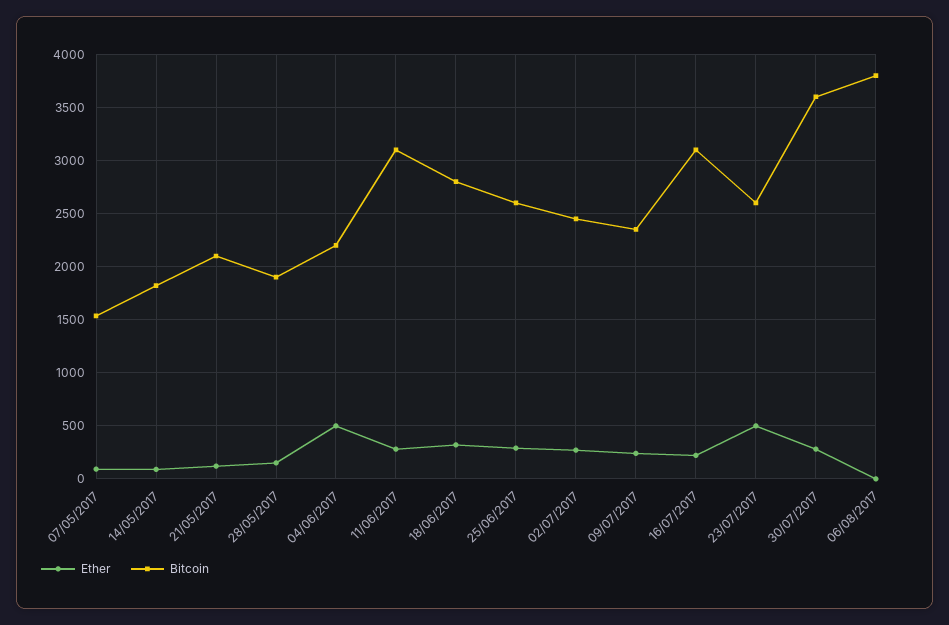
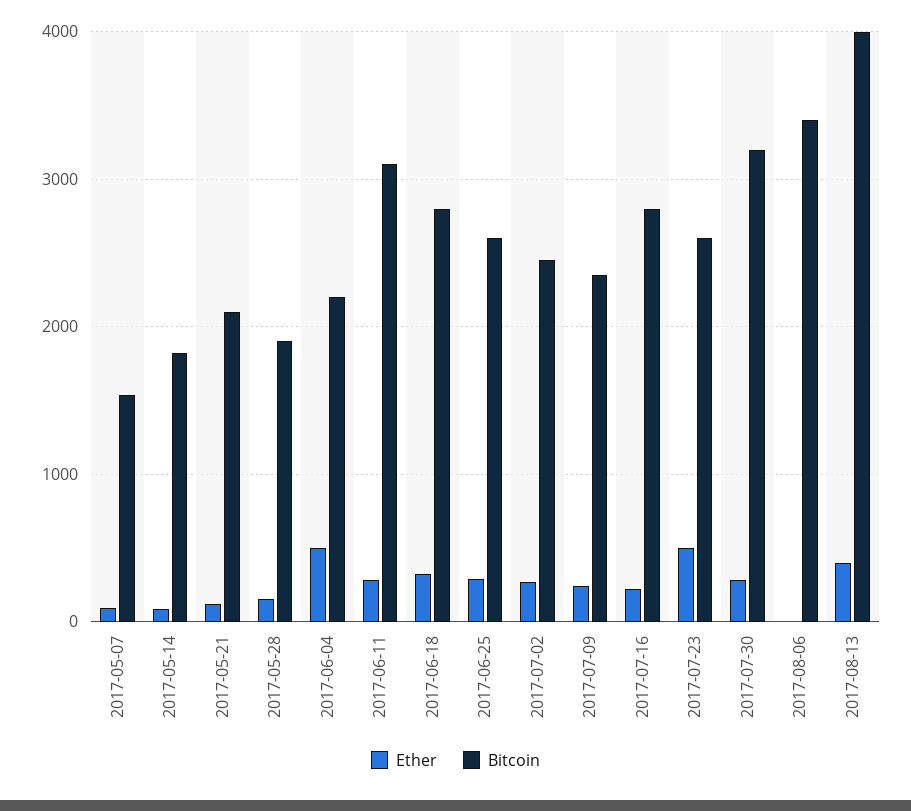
Bitcoin, 16/07/2017: 3100 -> 2800
Bitcoin, 30/07/2017: 3600 -> 3200
Bitcoin, 06/08/2017: 3800 -> 3400
Ether, 2017-08-13: none -> 400
Bitcoin, 2017-08-13: none -> 4000

